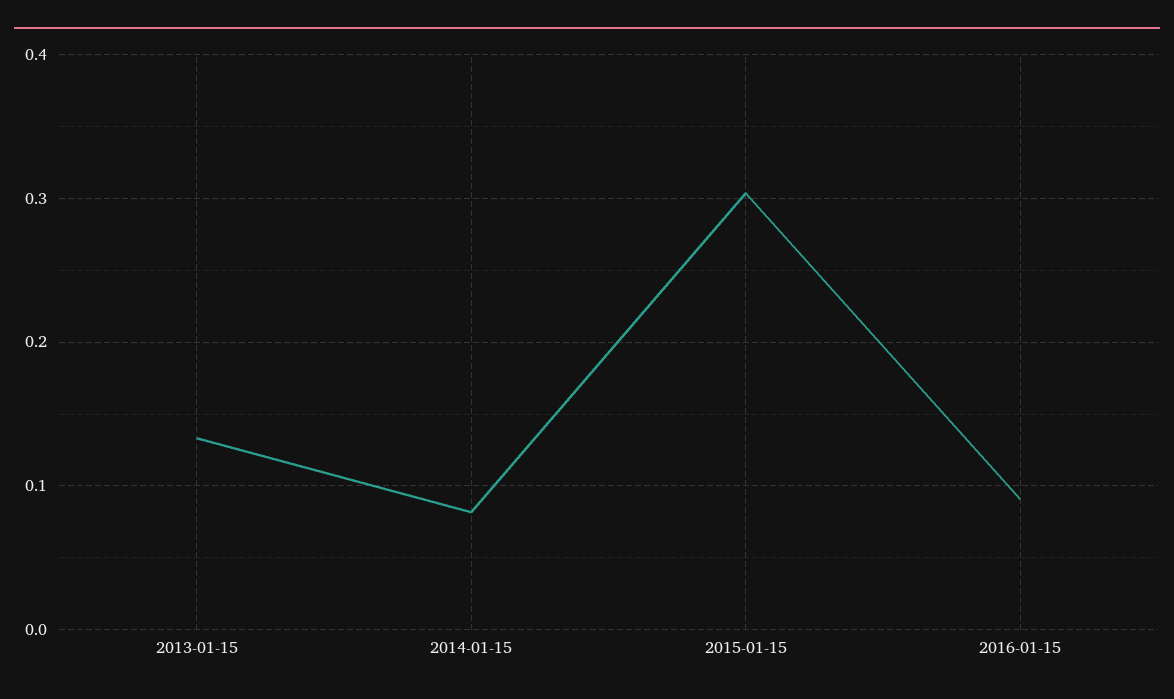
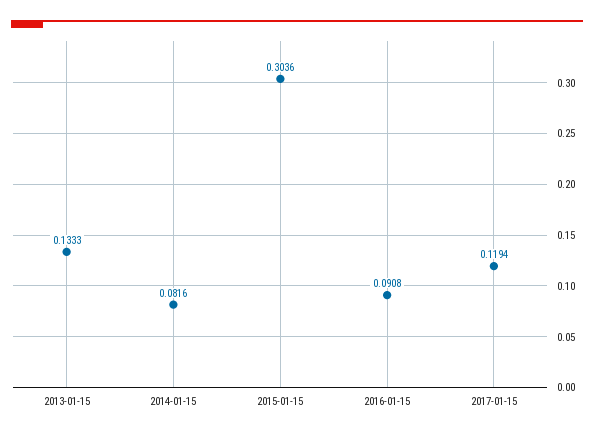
2017-01-15: none -> 0.1194

